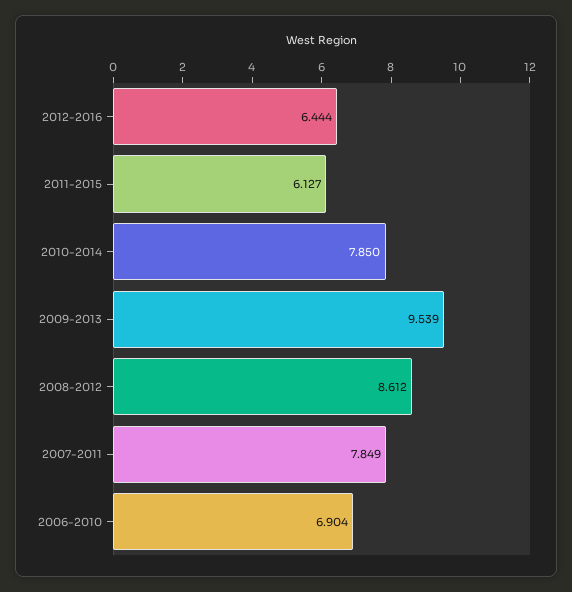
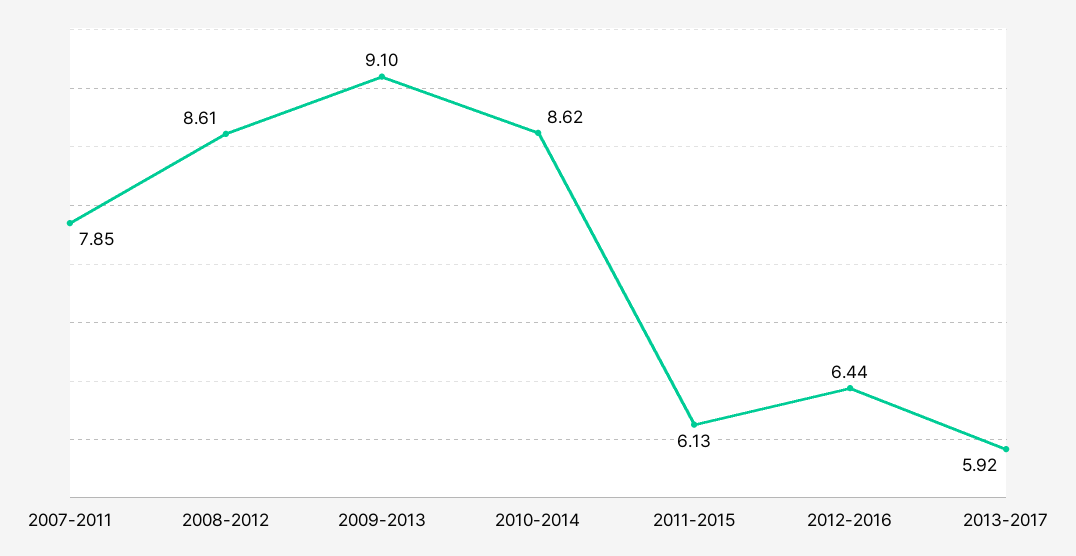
2010-2014: 7.85 -> 8.62
2009-2013: 9.539 -> 9.1
2006-2010: 6.904 -> none
2013-2017: none -> 5.92

